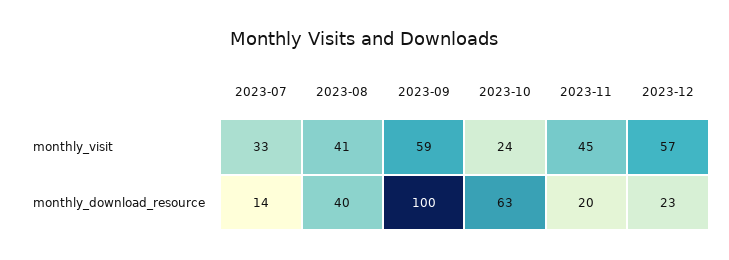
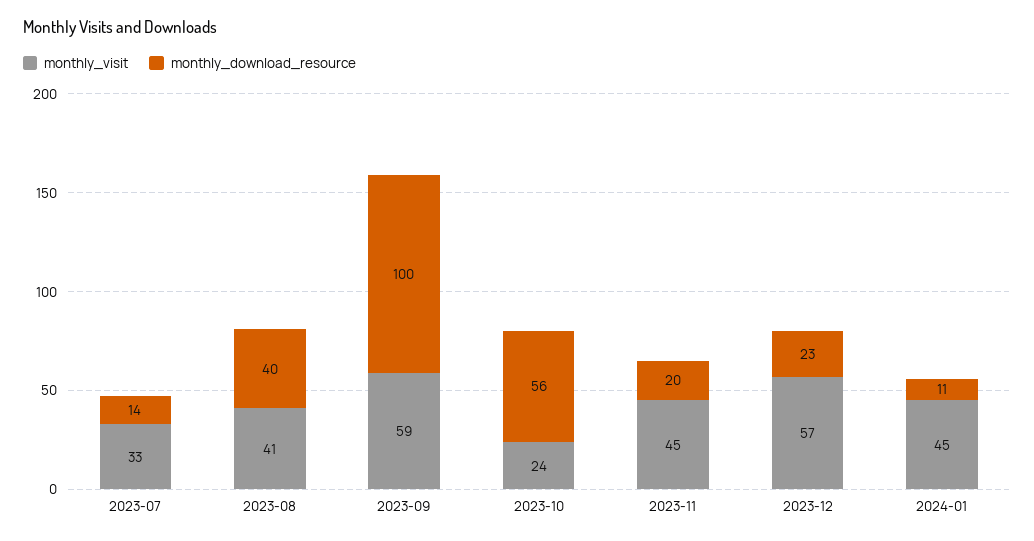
monthly_download_resource, 2023-10: 63 -> 56
monthly_visit, 2024-01: none -> 45
monthly_download_resource, 2024-01: none -> 11

